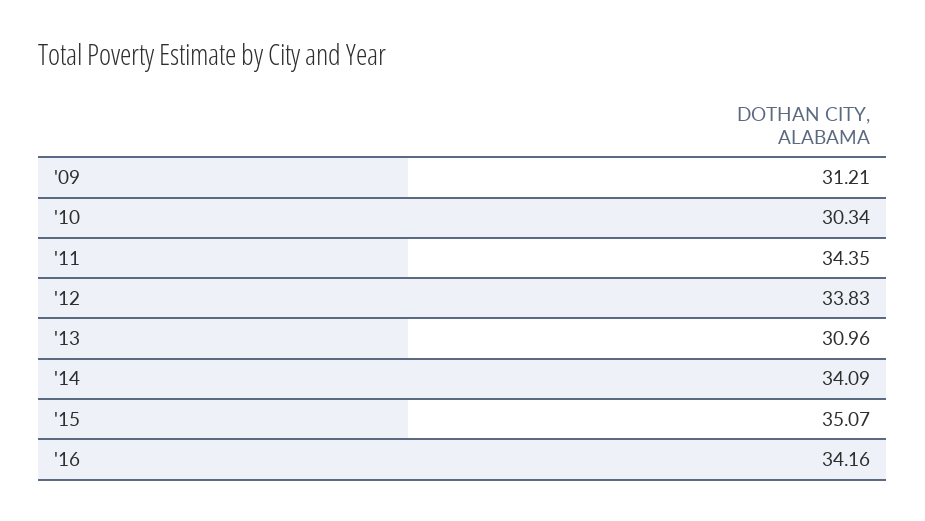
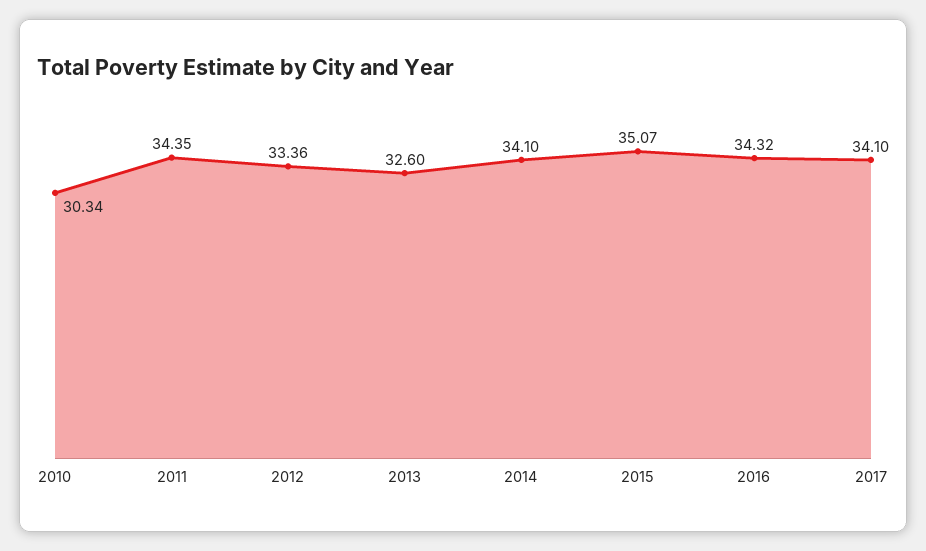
'09: 31.21 -> none
'12: 33.83 -> 33.36
'13: 30.96 -> 32.6
'14: 34.09 -> 34.1
'16: 34.16 -> 34.32
2017: none -> 34.1

